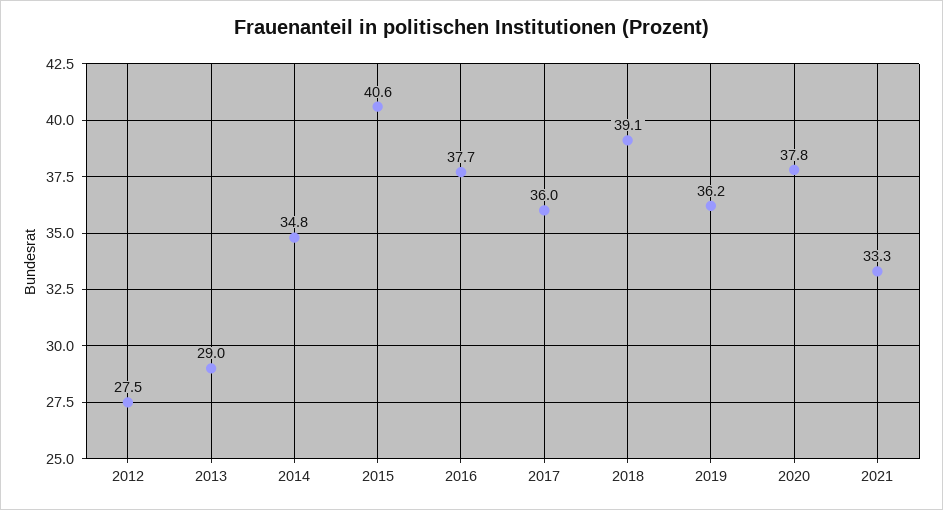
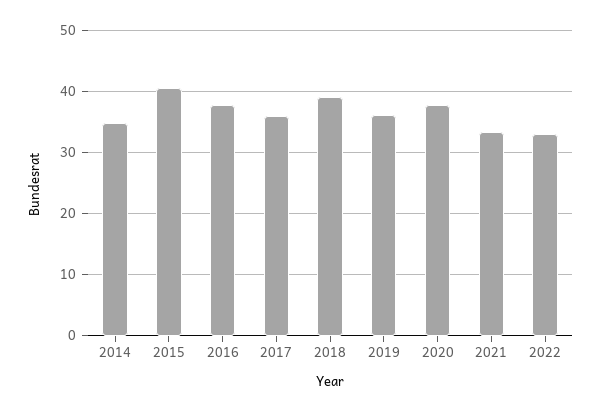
2012: 27.5 -> none
2013: 29 -> none
2022: none -> 33

